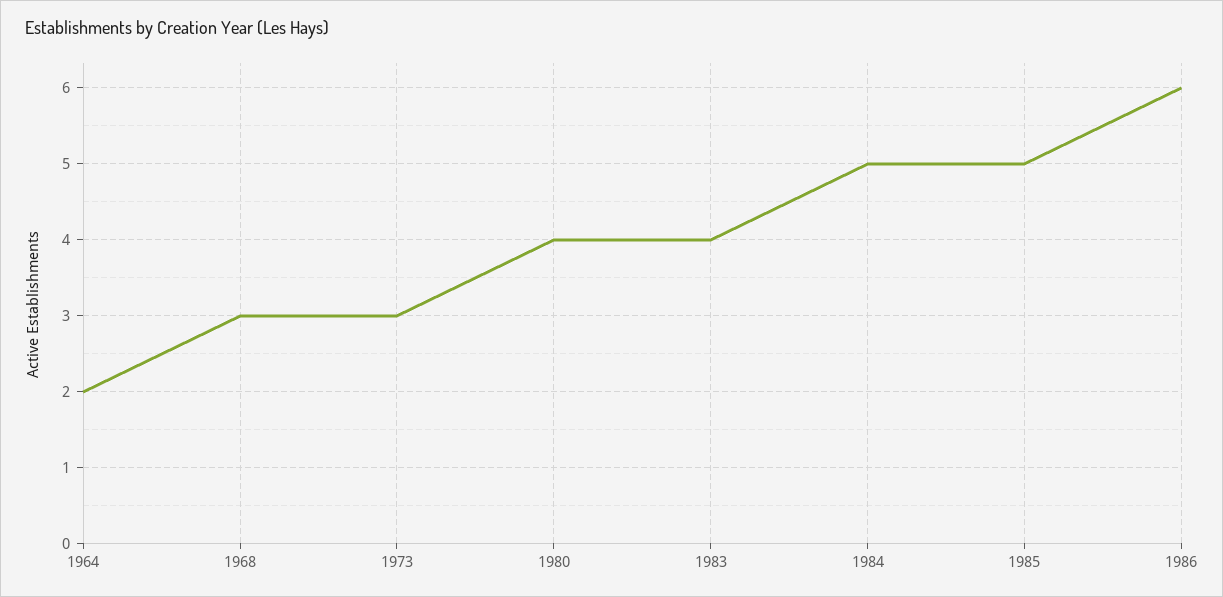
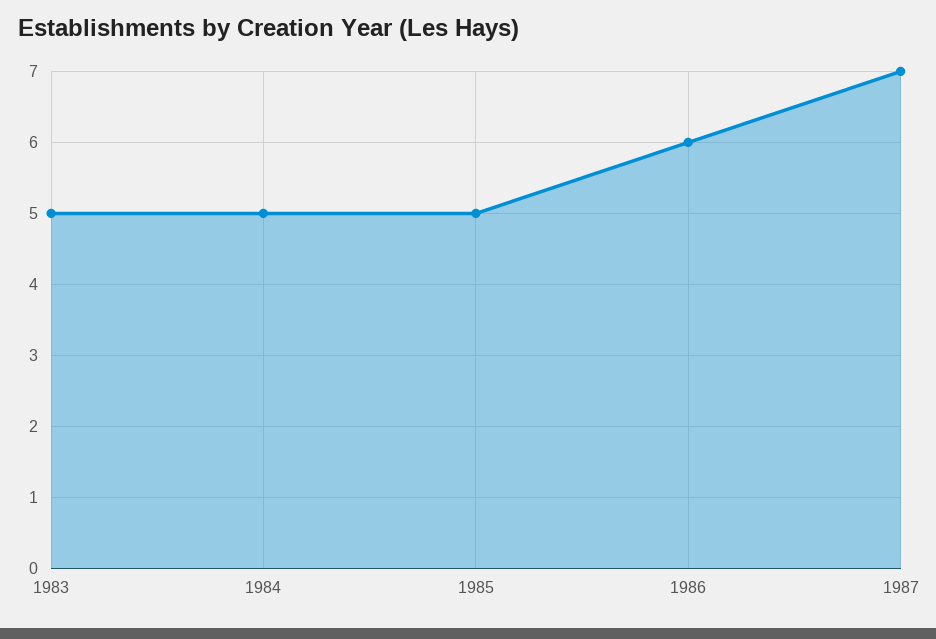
1964: 2 -> none
1968: 3 -> none
1973: 3 -> none
1980: 4 -> none
1983: 4 -> 5
1987: none -> 7

